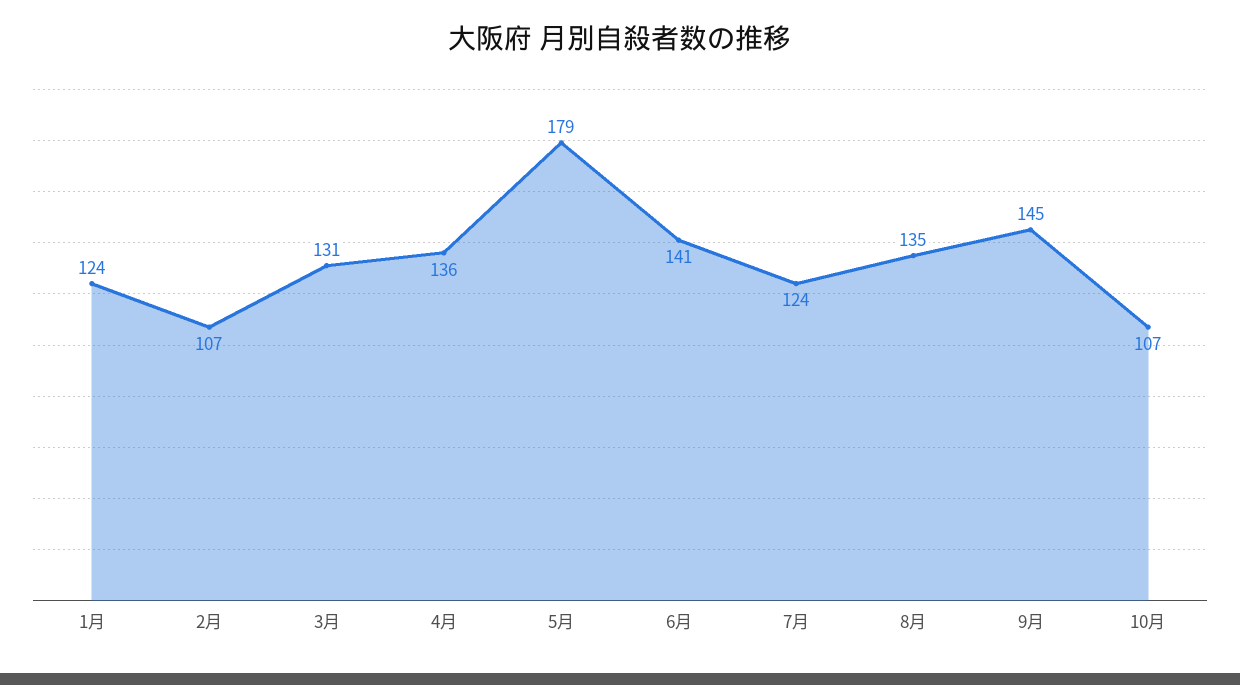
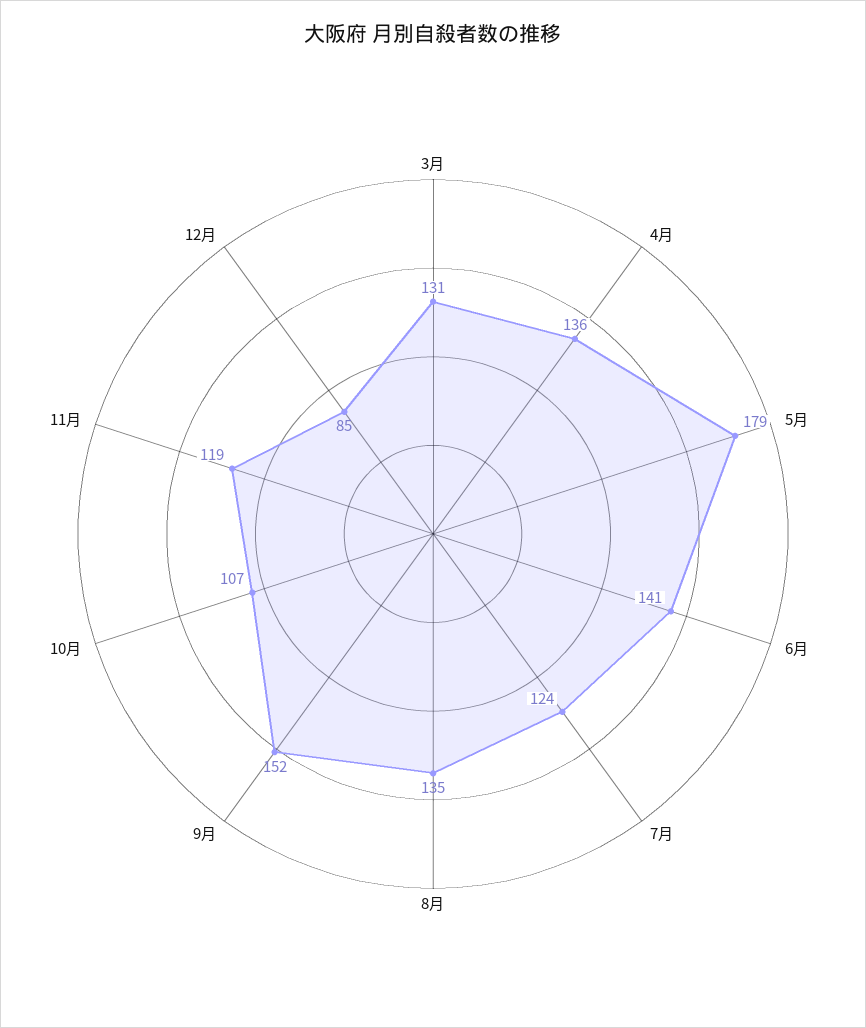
1月: 124 -> none
2月: 107 -> none
9月: 145 -> 152
11月: none -> 119
12月: none -> 85

